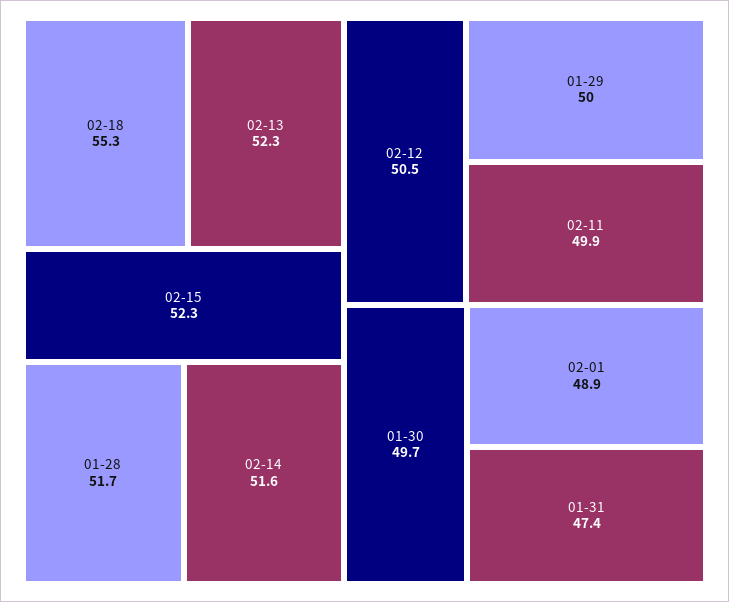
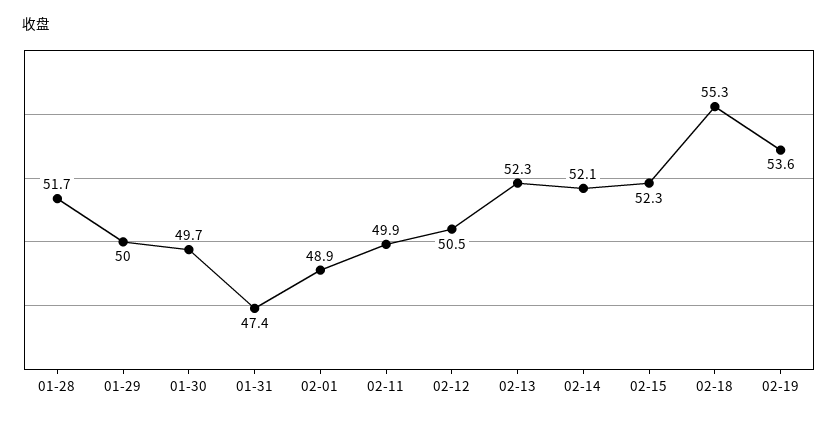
02-14: 51.6 -> 52.1
02-19: none -> 53.6

